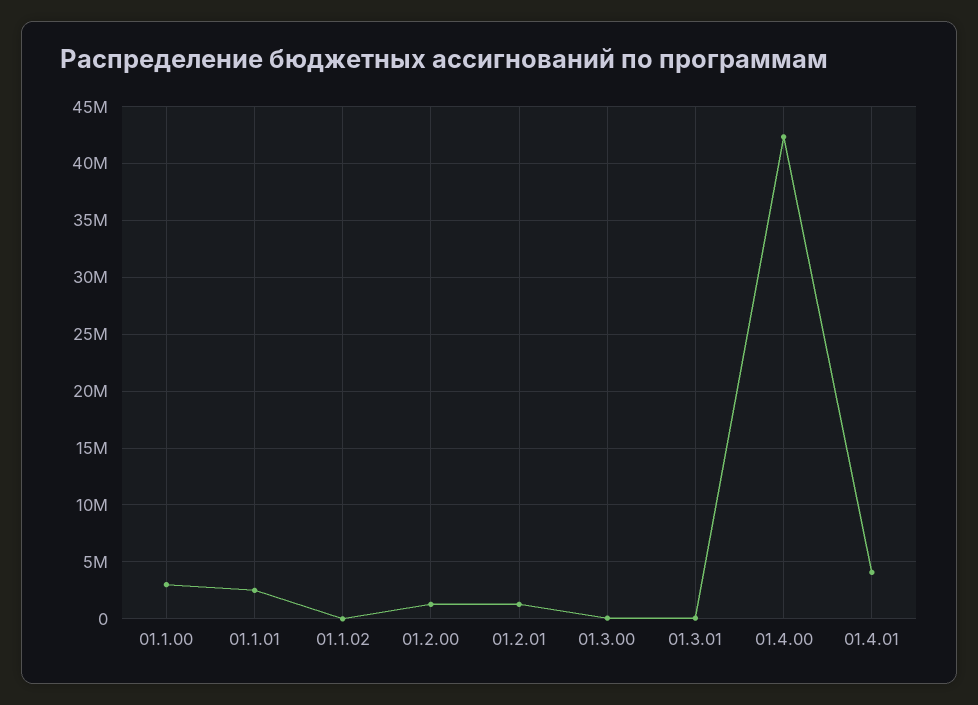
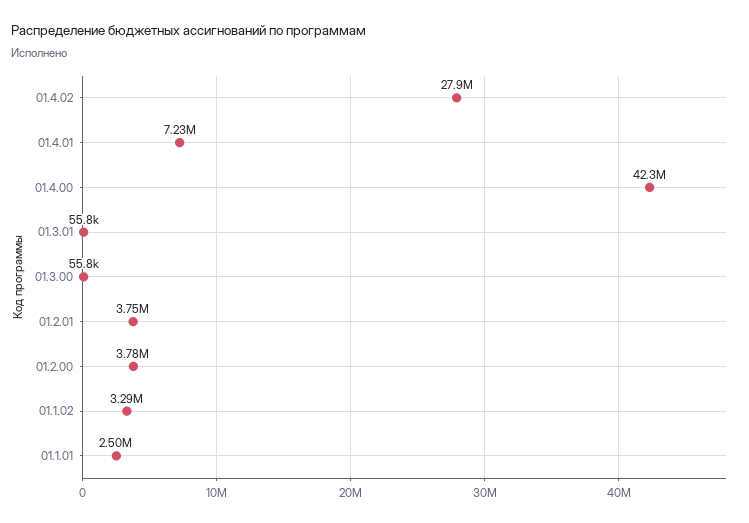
01.1.00: 3000000 -> none
01.1.02: 0 -> 3290000
01.2.00: 1000000 -> 3780000
01.2.01: 1000000 -> 3750000
01.4.01: 4000000 -> 7230000
01.4.02: none -> 27900000

